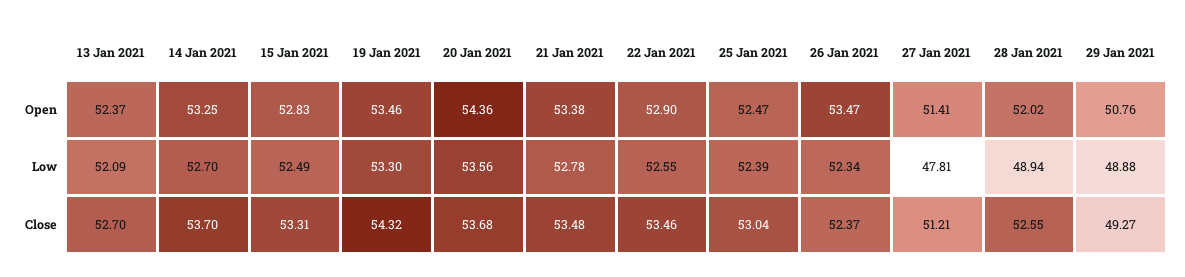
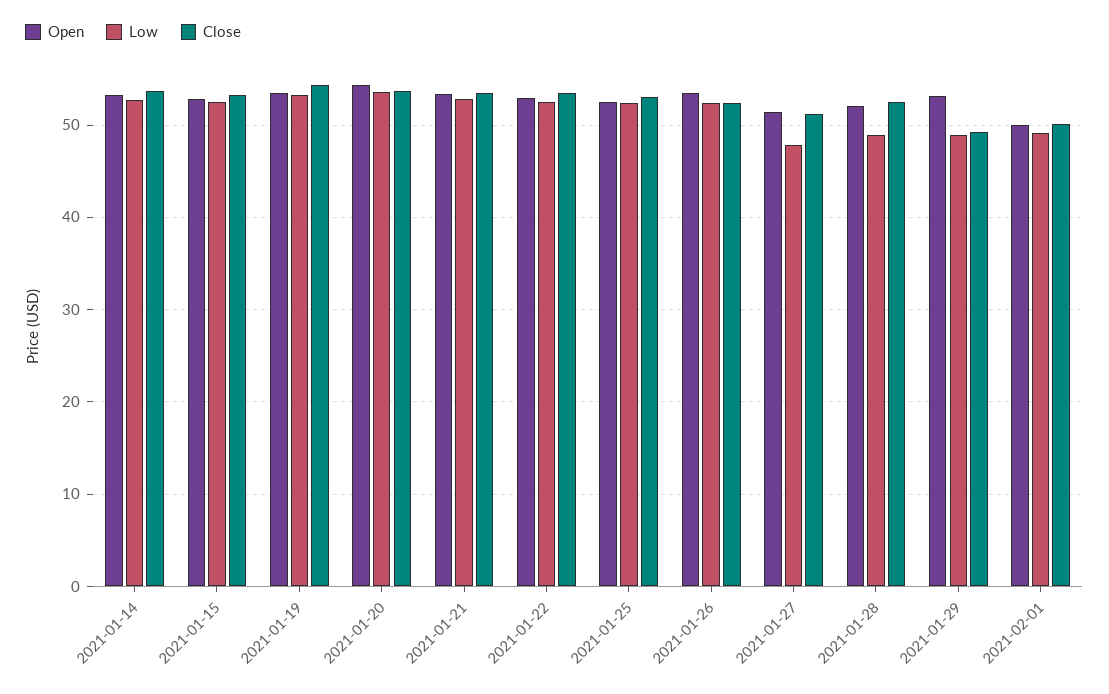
Open, 13 Jan 2021: 52.37 -> none
Open, 29 Jan 2021: 50.76 -> 53
Low, 13 Jan 2021: 52.09 -> none
Close, 13 Jan 2021: 52.7 -> none
Open, 2021-02-01: none -> 50
Low, 2021-02-01: none -> 49
Close, 2021-02-01: none -> 50

